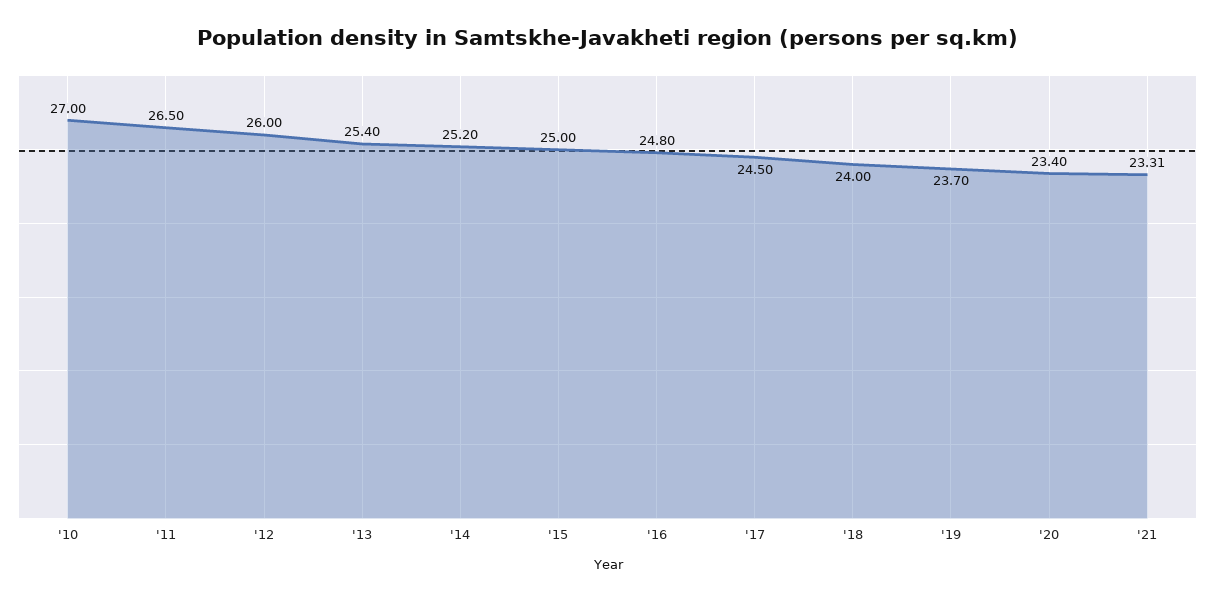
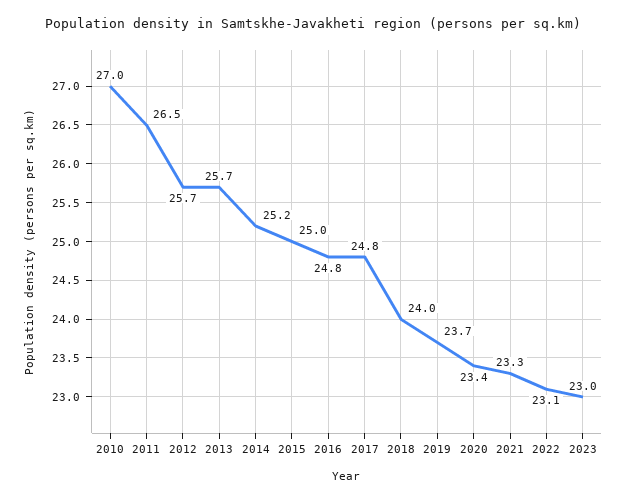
'12: 26 -> 25.7
'13: 25.4 -> 25.7
'17: 24.5 -> 24.8
2022: none -> 23.1
2023: none -> 23

